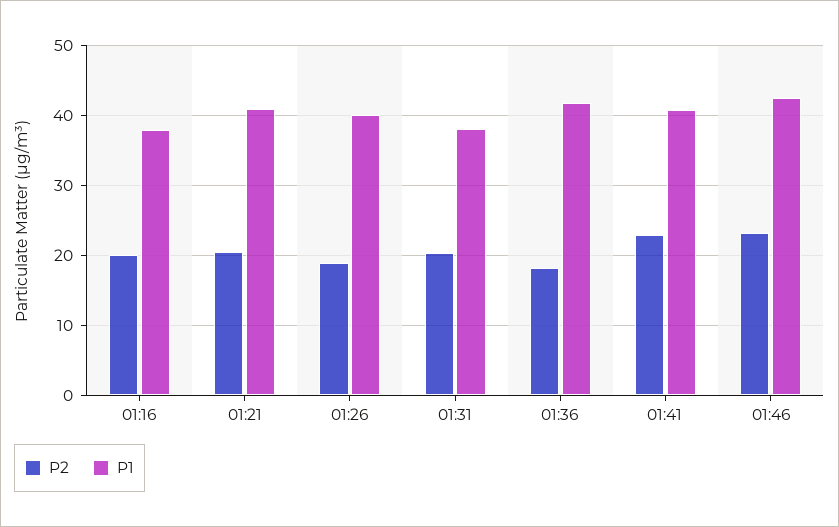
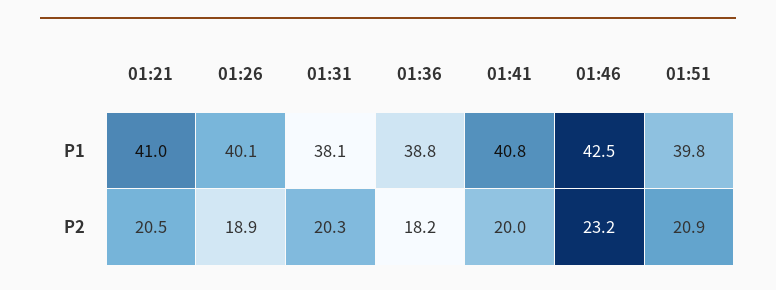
P2, 01:16: 20 -> none
P1, 01:16: 38 -> none
P1, 01:36: 42 -> 38.8
P2, 01:41: 23 -> 20
P1, 01:51: none -> 39.8
P2, 01:51: none -> 20.9

